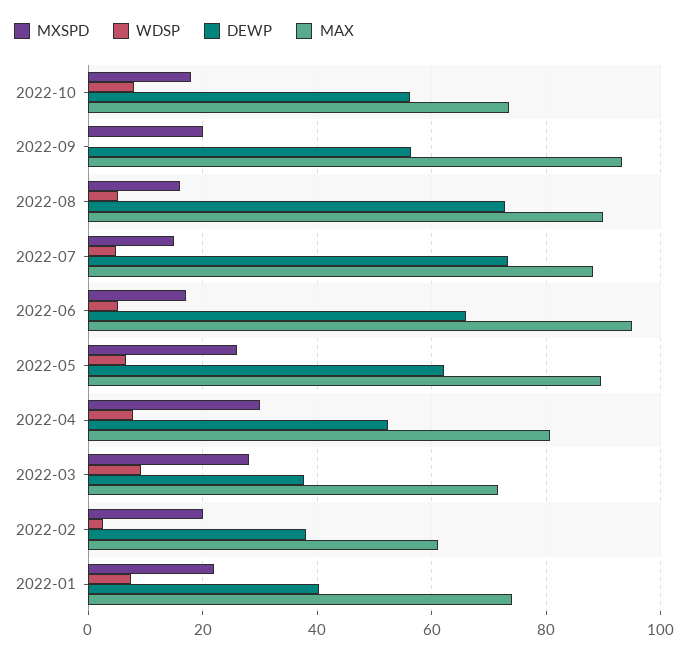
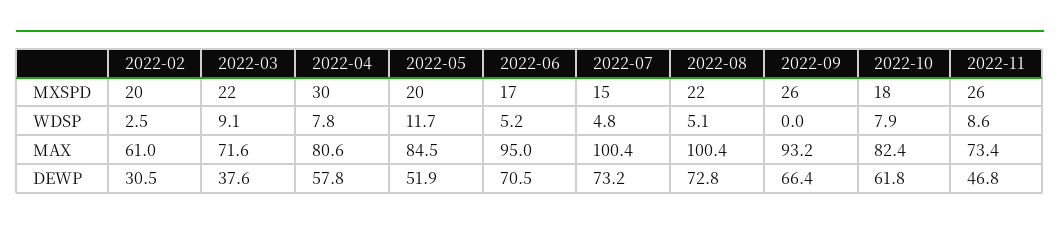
DEWP, 2022-10: 56 -> 61.8
MAX, 2022-10: 74 -> 82.4
MXSPD, 2022-09: 20 -> 26
DEWP, 2022-09: 56 -> 66.4
MXSPD, 2022-08: 16 -> 22
MAX, 2022-08: 90 -> 100.4
MAX, 2022-07: 88 -> 100.4
DEWP, 2022-06: 66 -> 70.5
MXSPD, 2022-05: 26 -> 20
WDSP, 2022-05: 6 -> 11.7
DEWP, 2022-05: 62 -> 51.9
MAX, 2022-05: 90 -> 84.5
DEWP, 2022-04: 52 -> 57.8
MXSPD, 2022-03: 28 -> 22
DEWP, 2022-02: 38 -> 30.5
MXSPD, 2022-01: 22 -> none
WDSP, 2022-01: 8 -> none
DEWP, 2022-01: 40 -> none
MAX, 2022-01: 74 -> none
MXSPD, 2022-11: none -> 26
WDSP, 2022-11: none -> 8.6
MAX, 2022-11: none -> 73.4
DEWP, 2022-11: none -> 46.8

